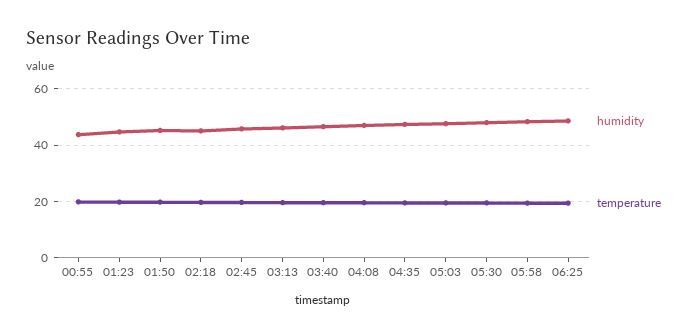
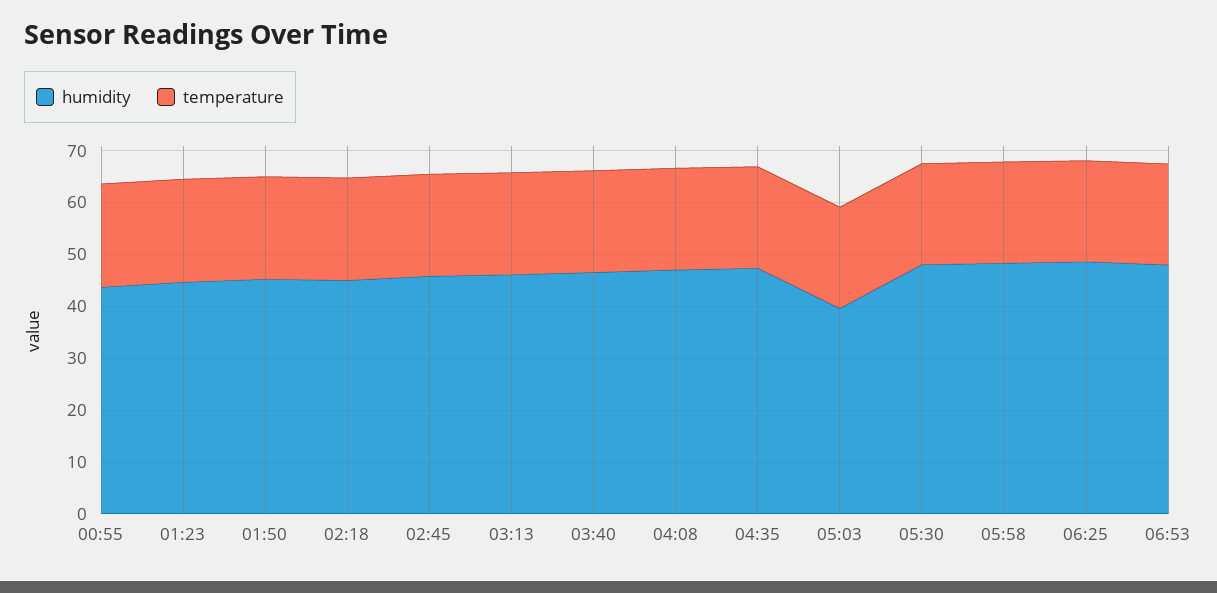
humidity, 05:03: 47.5 -> 40
humidity, 06:53: none -> 48
temperature, 06:53: none -> 20

